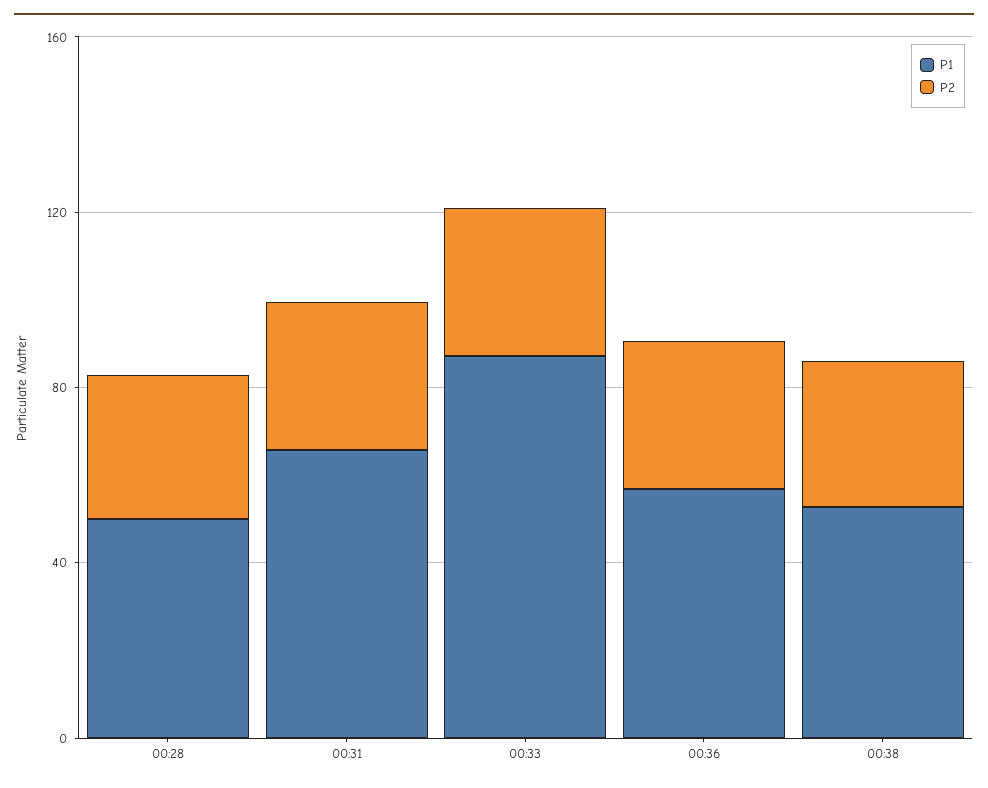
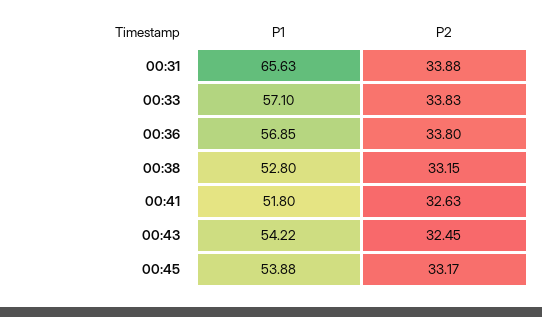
P1, 00:28: 50 -> none
P2, 00:28: 30 -> none
P1, 00:33: 90 -> 57.1
P1, 00:41: none -> 51.8
P2, 00:41: none -> 32.63
P1, 00:43: none -> 54.22
P2, 00:43: none -> 32.45
P1, 00:45: none -> 53.88
P2, 00:45: none -> 33.17

